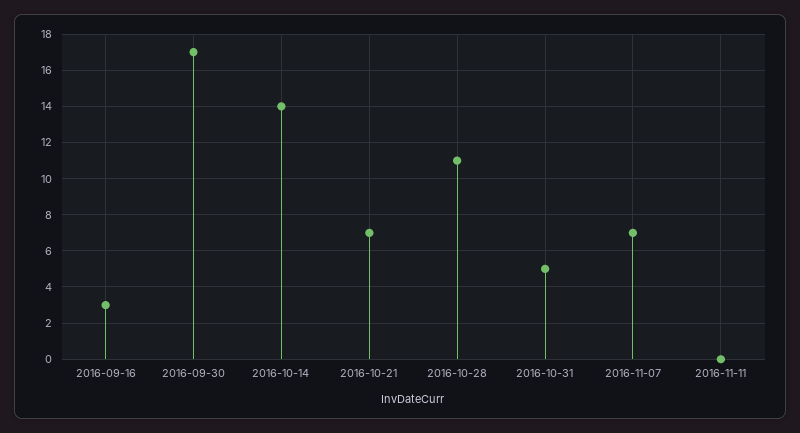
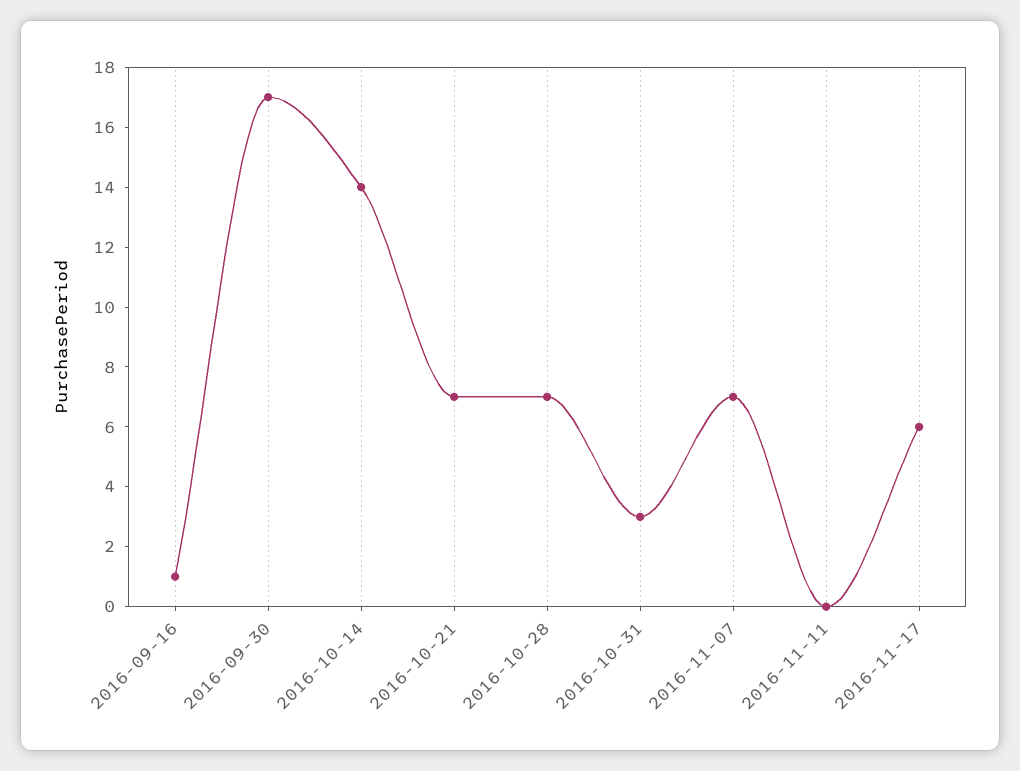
2016-09-16: 3 -> 1
2016-10-28: 11 -> 7
2016-10-31: 5 -> 3
2016-11-17: none -> 6

